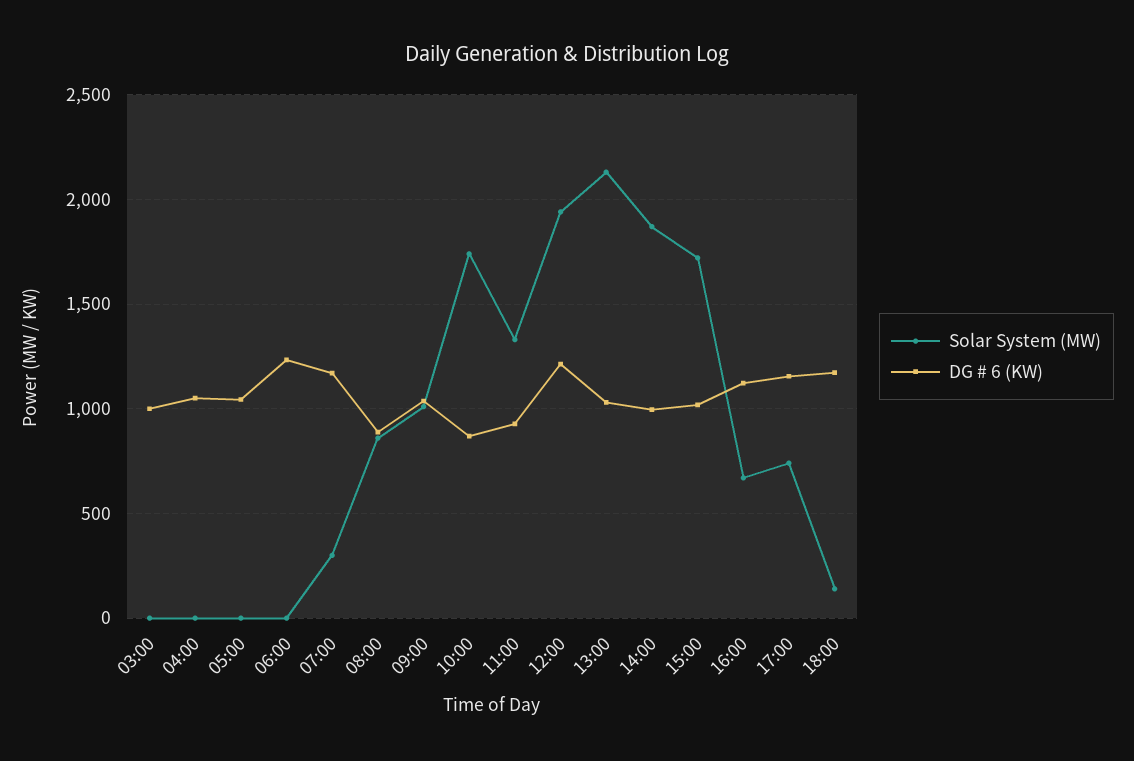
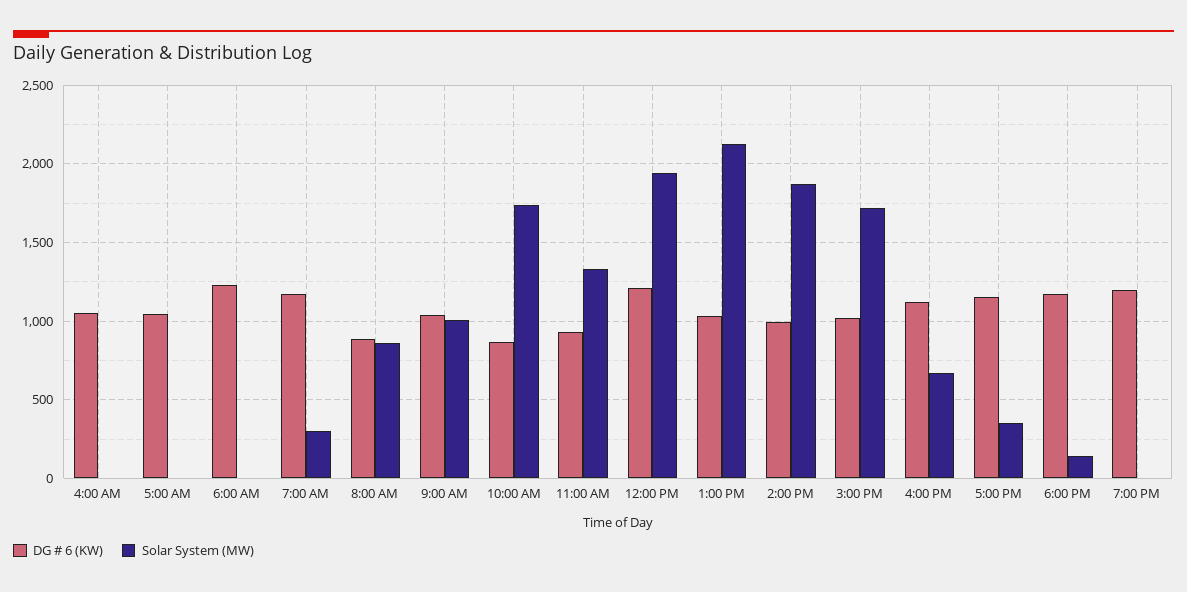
Solar System (MW), 03:00: 0 -> none
DG # 6 (KW), 03:00: 1000 -> none
Solar System (MW), 17:00: 750 -> 350
DG # 6 (KW), 7:00 PM: none -> 1200
Solar System (MW), 7:00 PM: none -> 0

